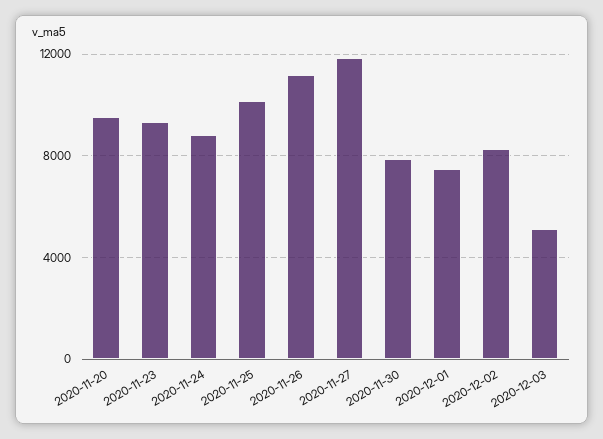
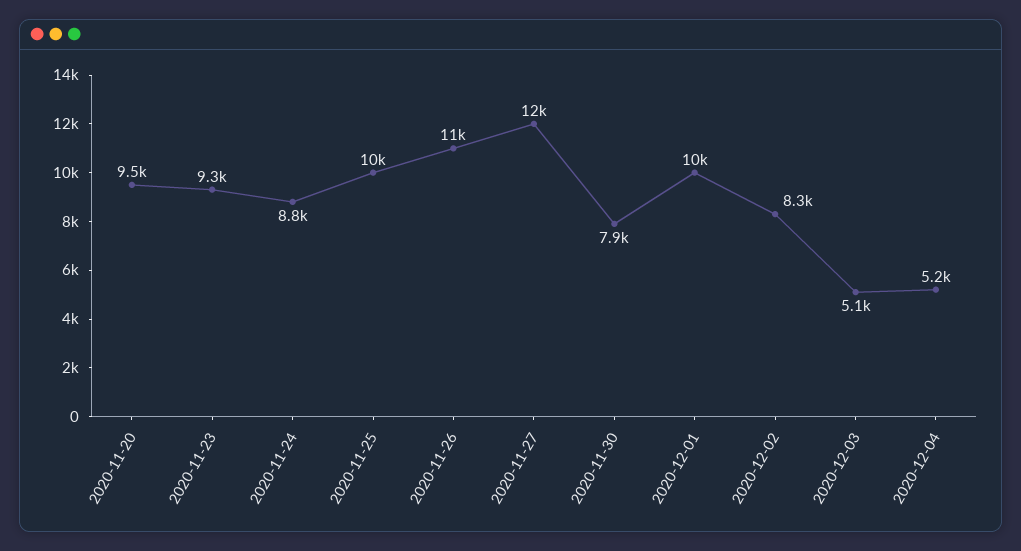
2020-12-01: 7500 -> 10000
2020-12-04: none -> 5200

